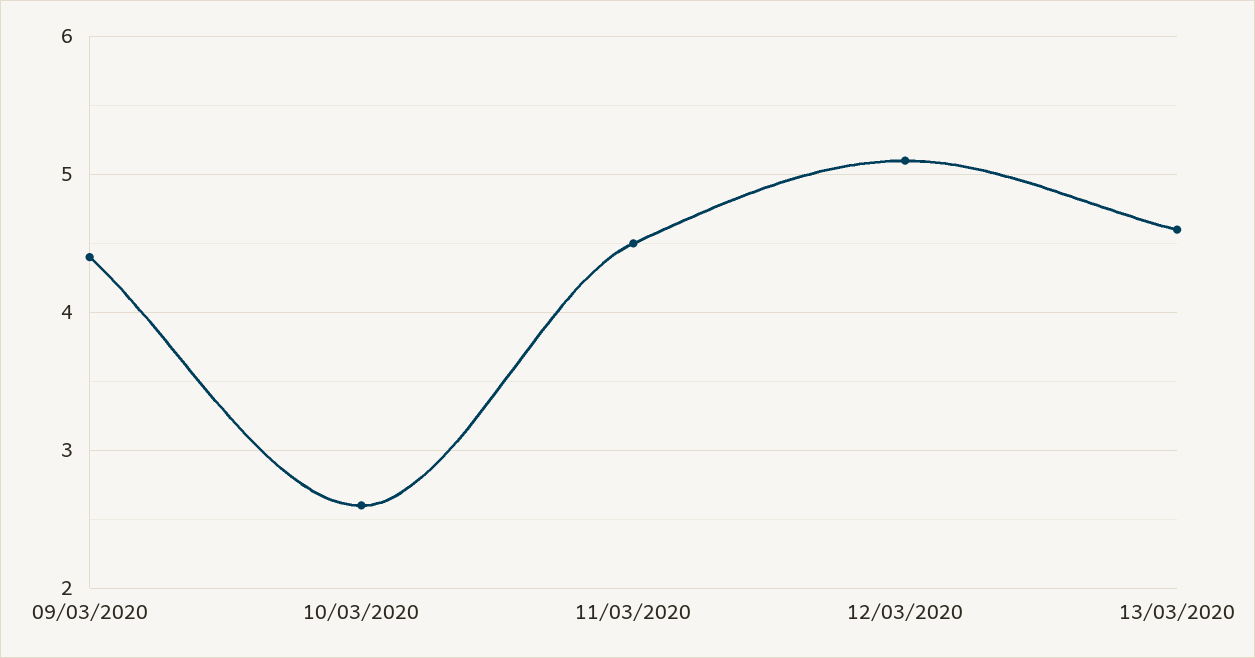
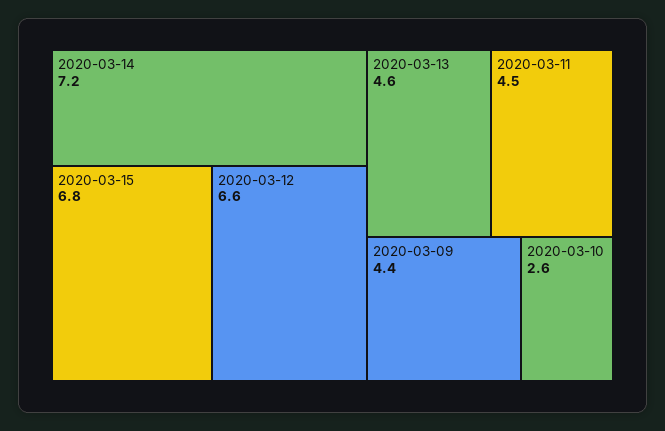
12/03/2020: 5.1 -> 6.6
2020-03-14: none -> 7.2
2020-03-15: none -> 6.8

